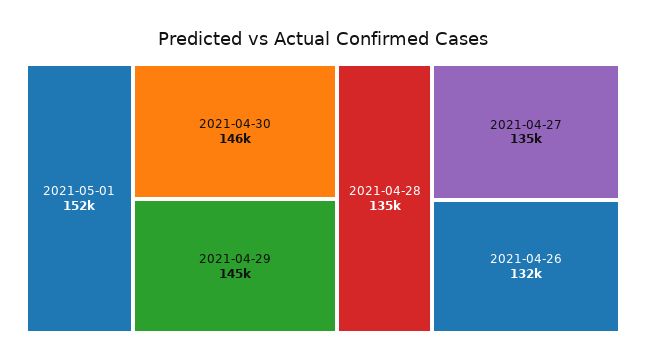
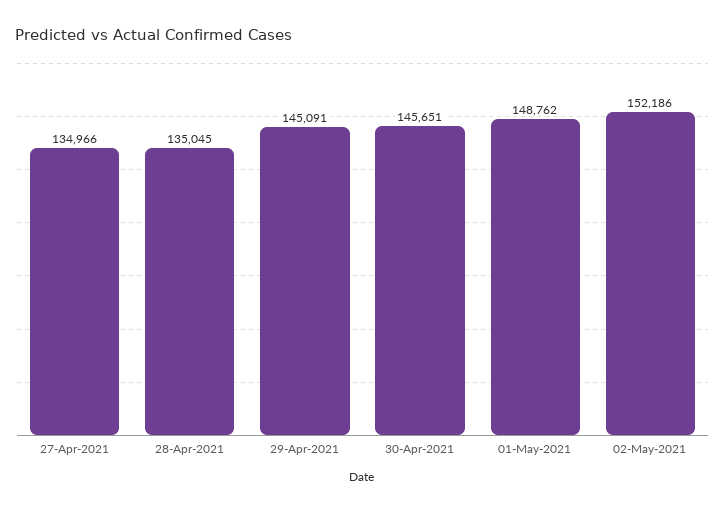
2021-05-01: 152000 -> 148762
2021-04-26: 132000 -> none
02-May-2021: none -> 152186

